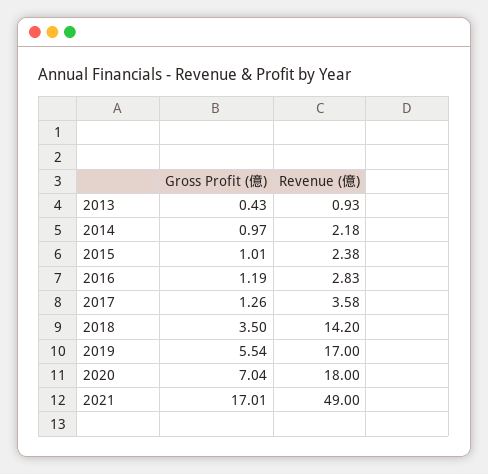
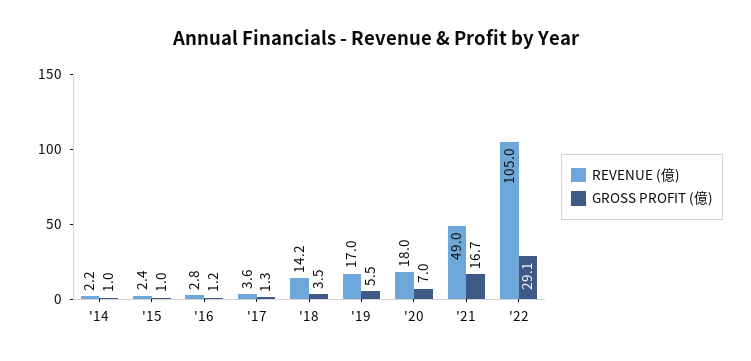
Gross Profit (億), 2013: 0.43 -> none
Revenue (億), 2013: 0.93 -> none
Gross Profit (億), 2021: 17.01 -> 16.7
Revenue (億), '22: none -> 105
Gross Profit (億), '22: none -> 29.1

